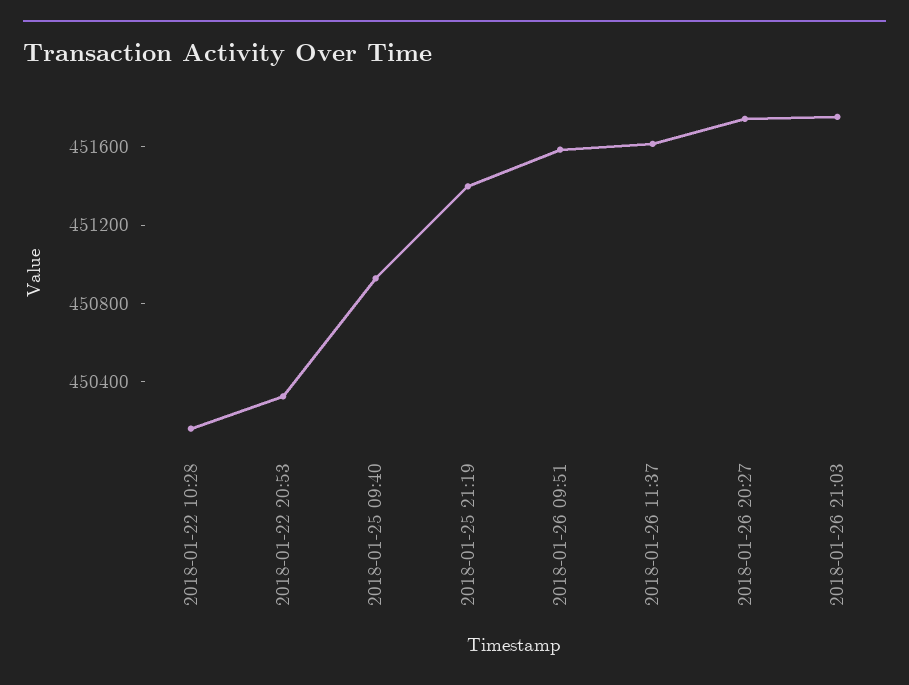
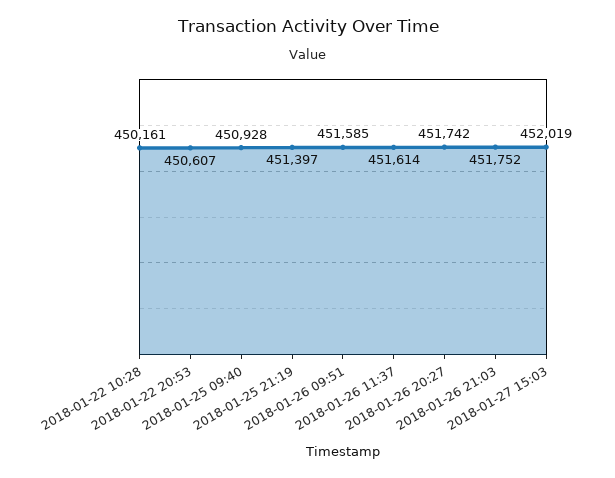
2018-01-22 20:53: 450300 -> 450607
2018-01-27 15:03: none -> 452019

